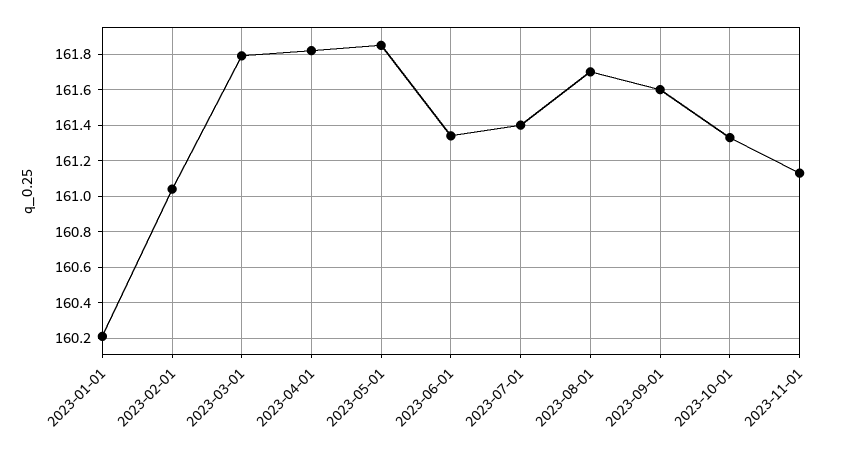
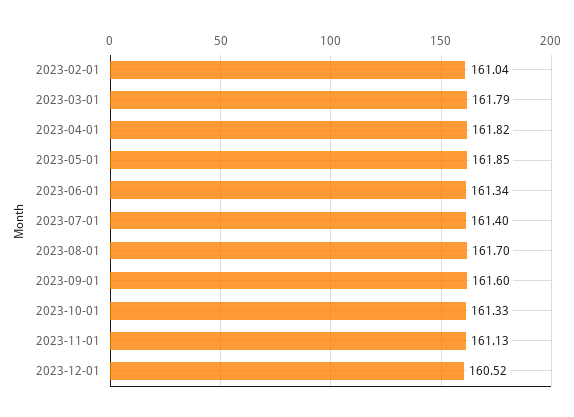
2023-01-01: 160.2 -> none
2023-12-01: none -> 160.52

